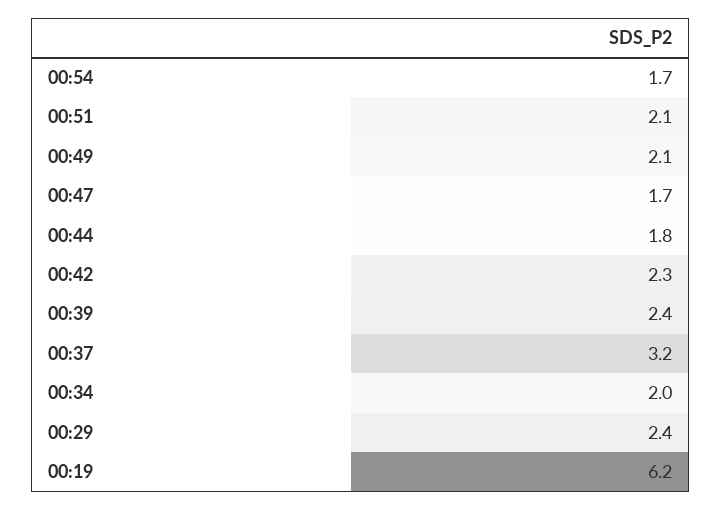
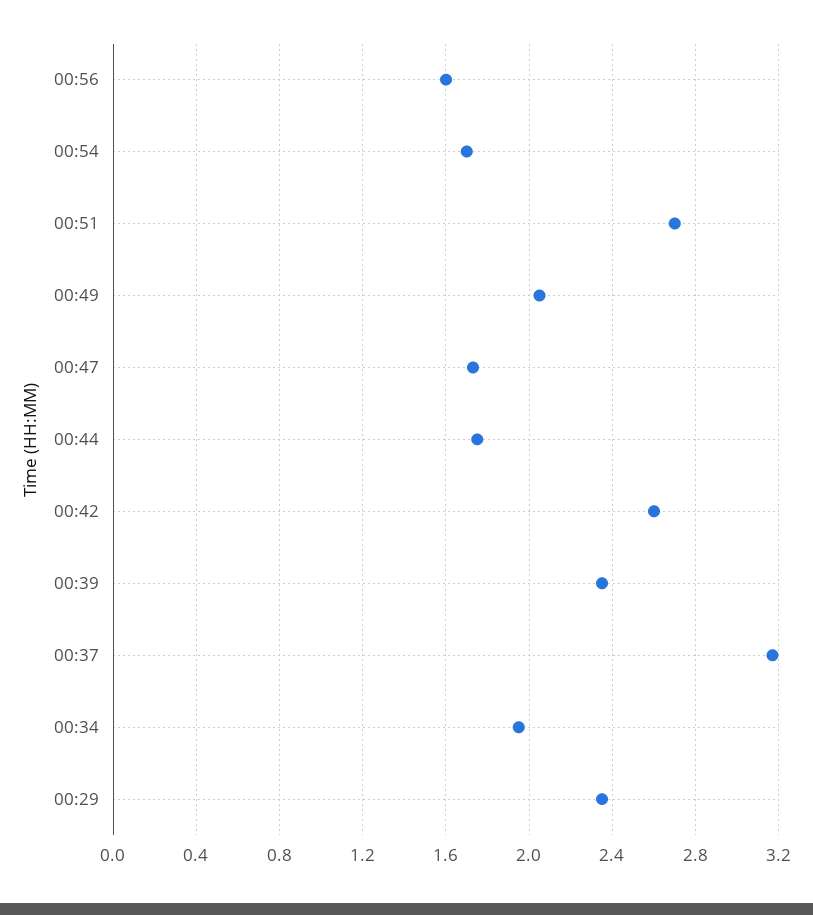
00:51: 2.1 -> 2.7
00:42: 2.3 -> 2.6
00:19: 6.2 -> none
00:56: none -> 1.6

